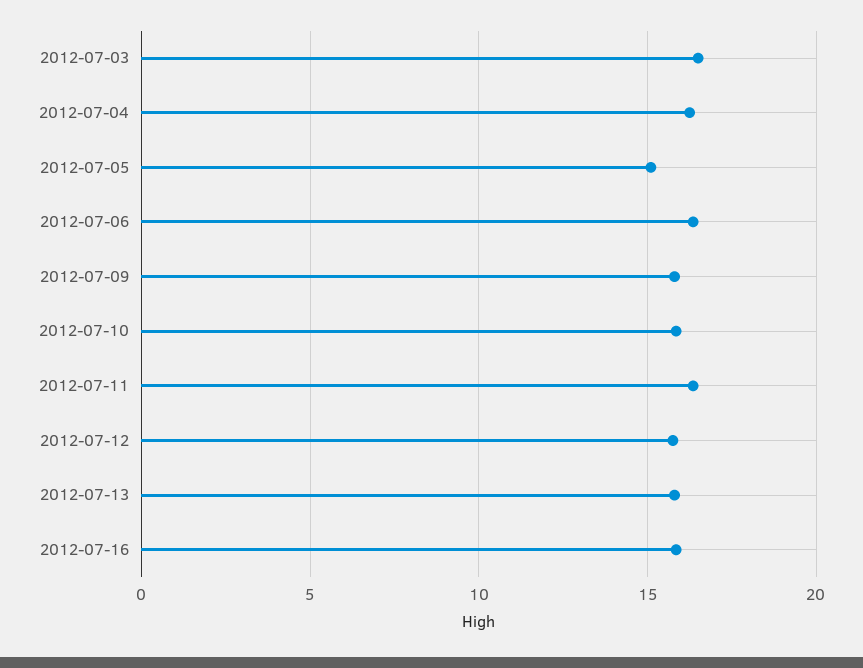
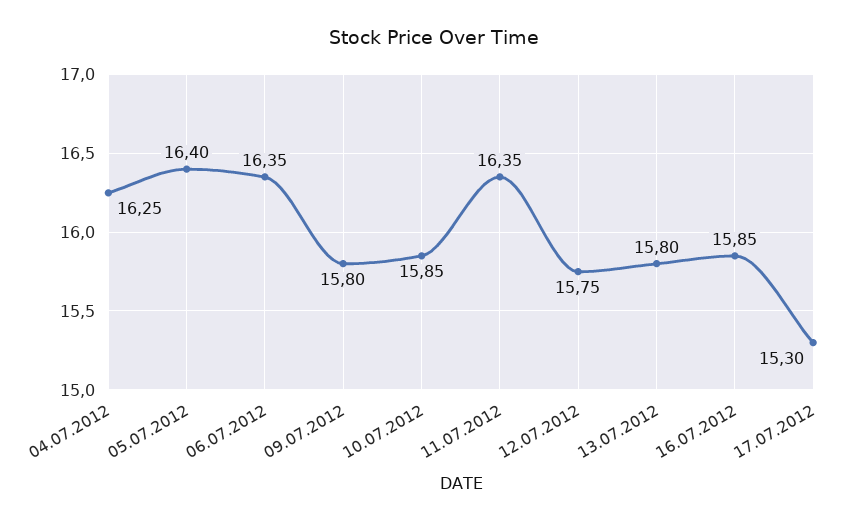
2012-07-03: 16.5 -> none
2012-07-05: 15 -> 16.4
17.07.2012: none -> 15.3

